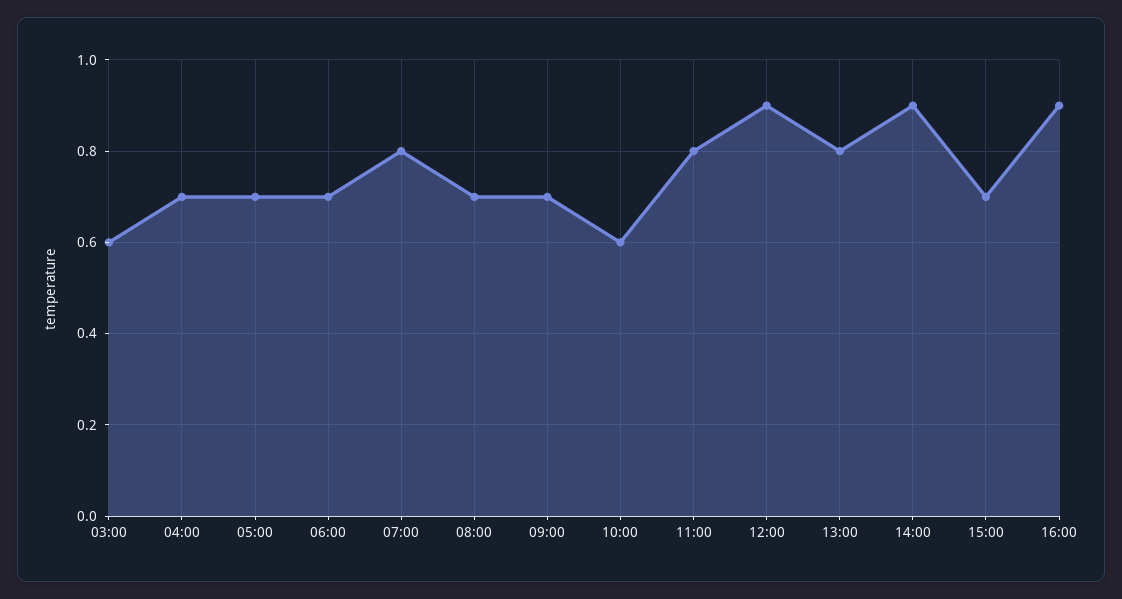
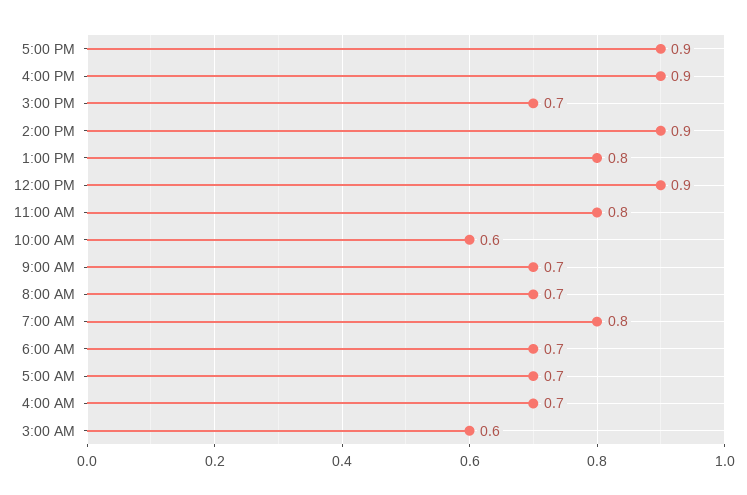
5:00 PM: none -> 0.9

